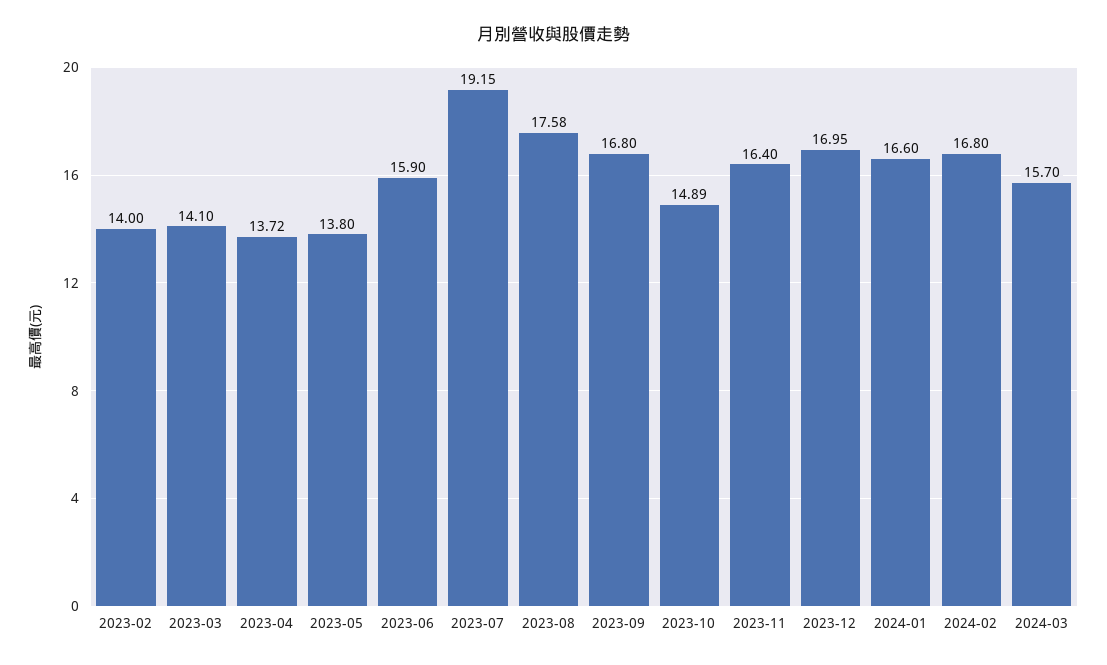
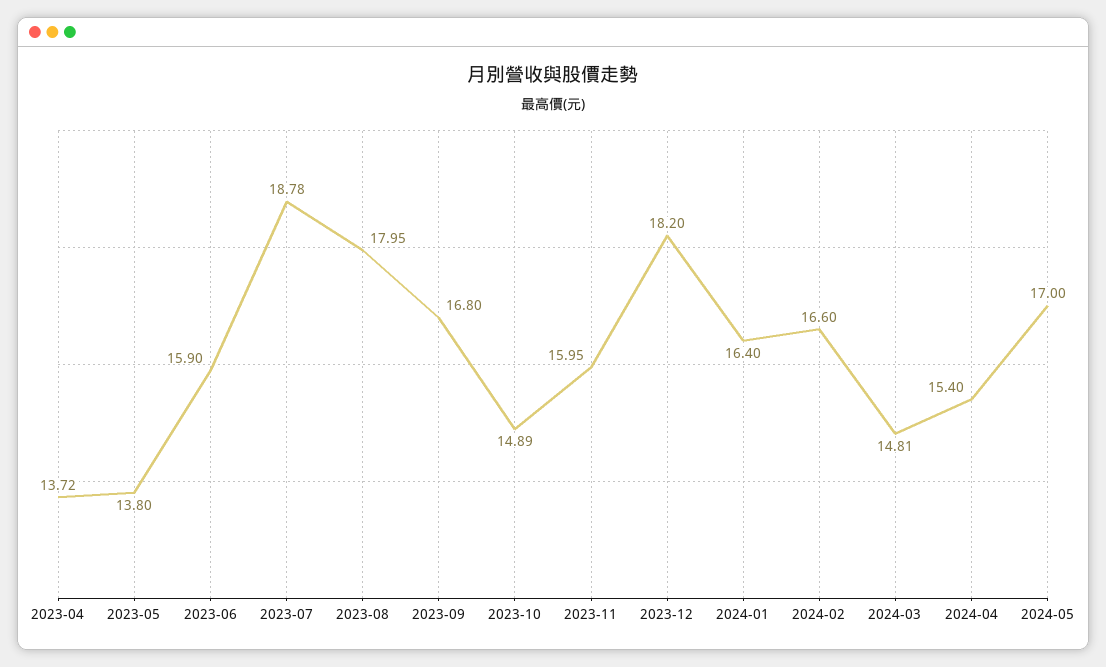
2023-02: 14 -> none
2023-03: 14.1 -> none
2023-07: 19.15 -> 18.78
2023-08: 17.58 -> 17.95
2023-11: 16.4 -> 15.95
2023-12: 16.95 -> 18.2
2024-01: 16.6 -> 16.4
2024-02: 16.8 -> 16.6
2024-03: 15.7 -> 14.81
2024-04: none -> 15.4
2024-05: none -> 17

